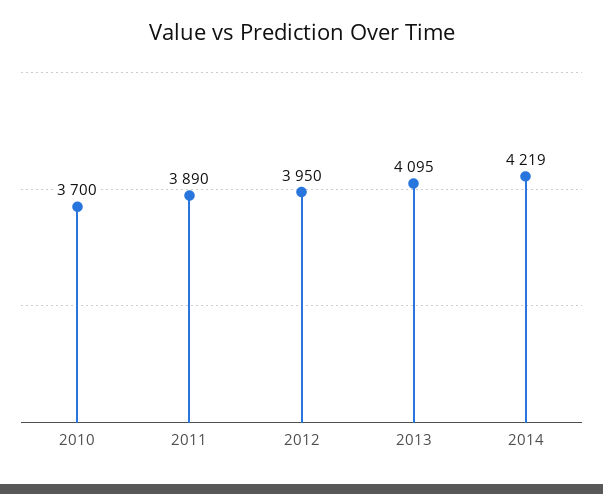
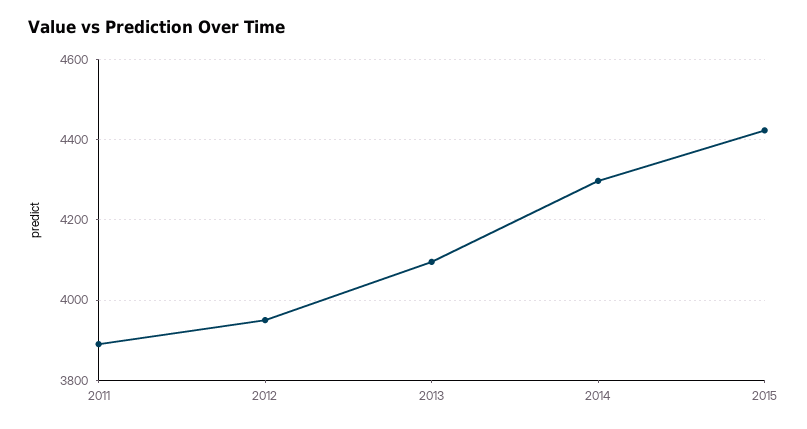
2010: 3700 -> none
2014: 4219 -> 4300
2015: none -> 4420

